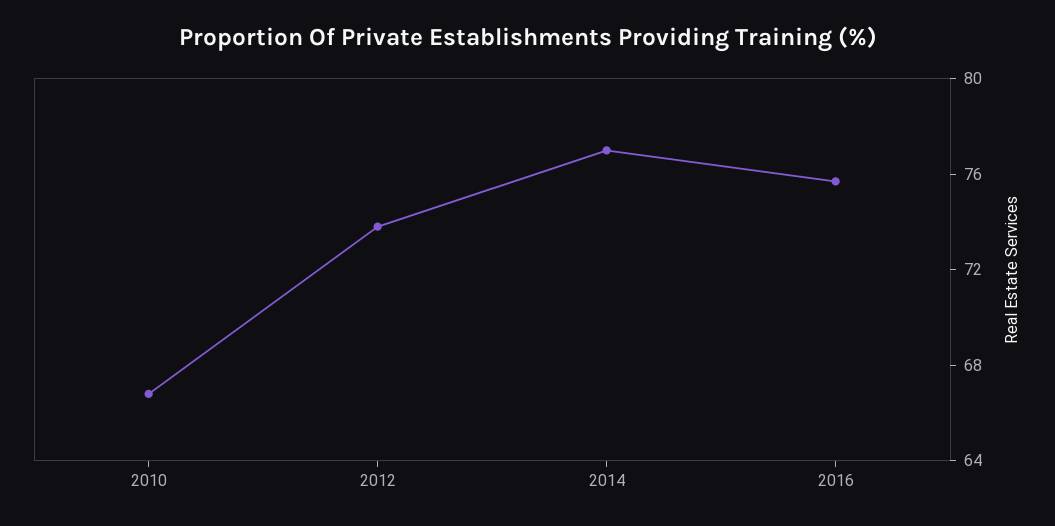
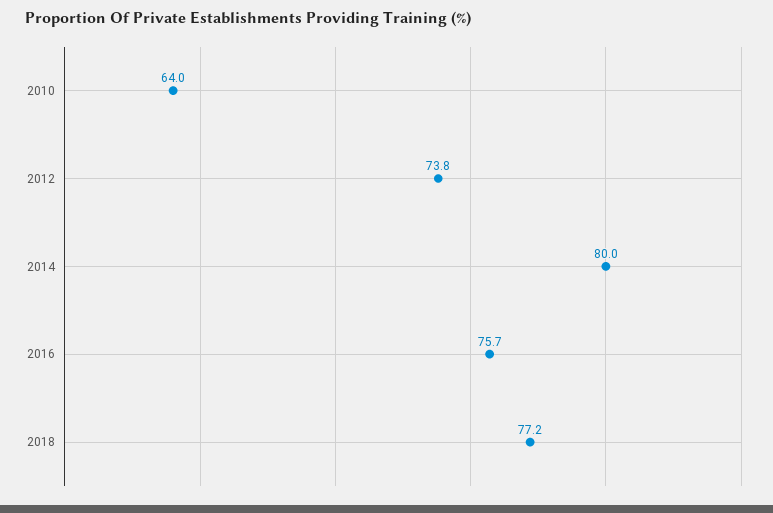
2010: 67 -> 64
2014: 77 -> 80
2018: none -> 77.2

